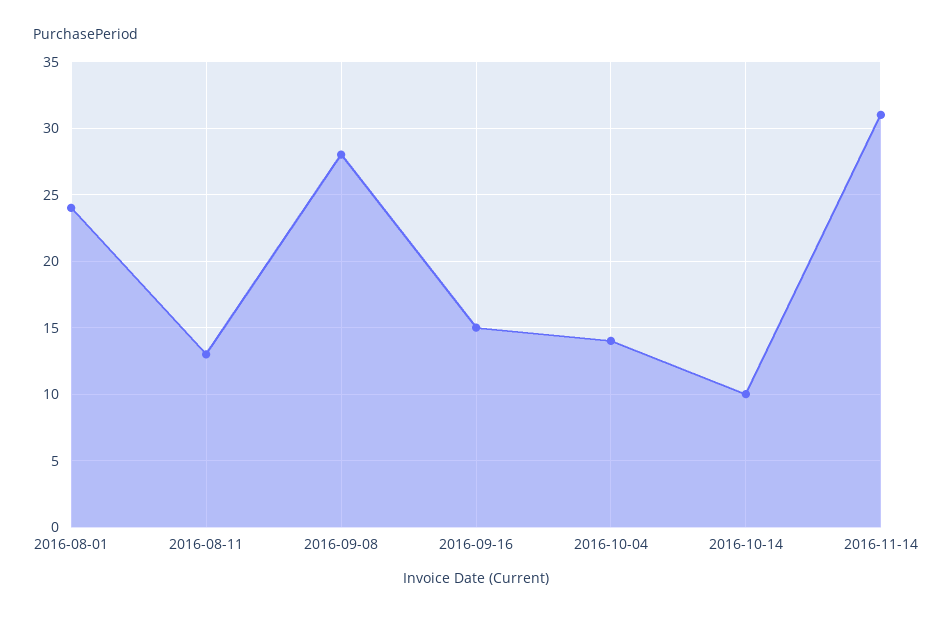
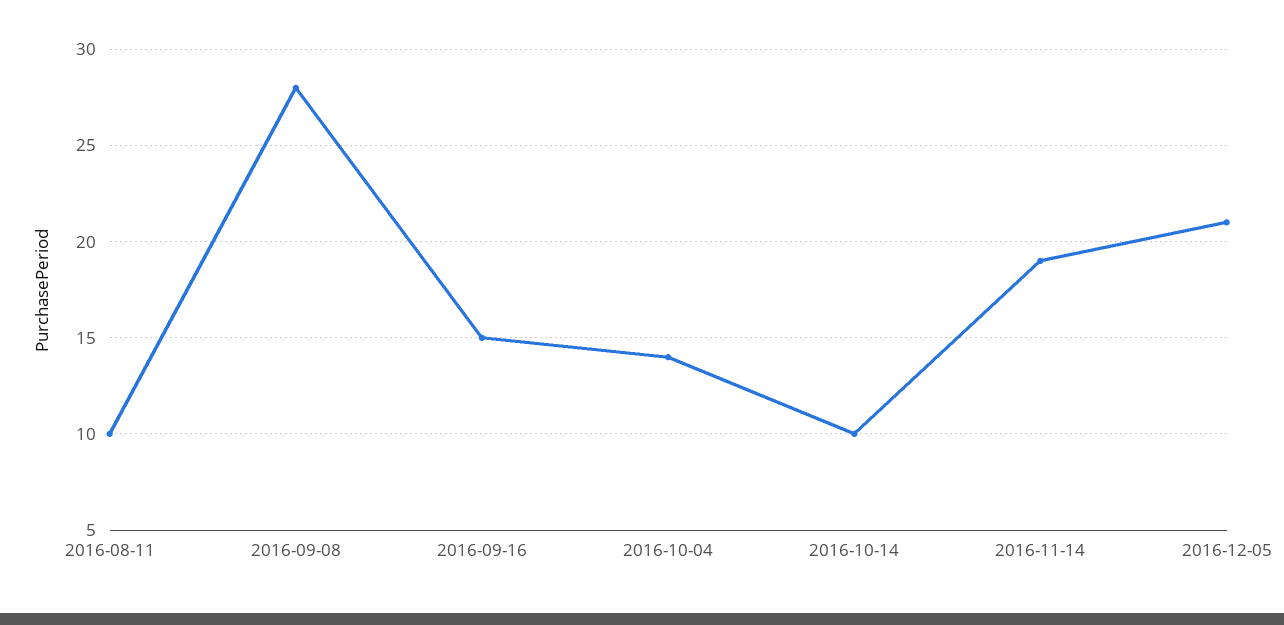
2016-08-01: 24 -> none
2016-08-11: 13 -> 10
2016-11-14: 31 -> 19
2016-12-05: none -> 21

